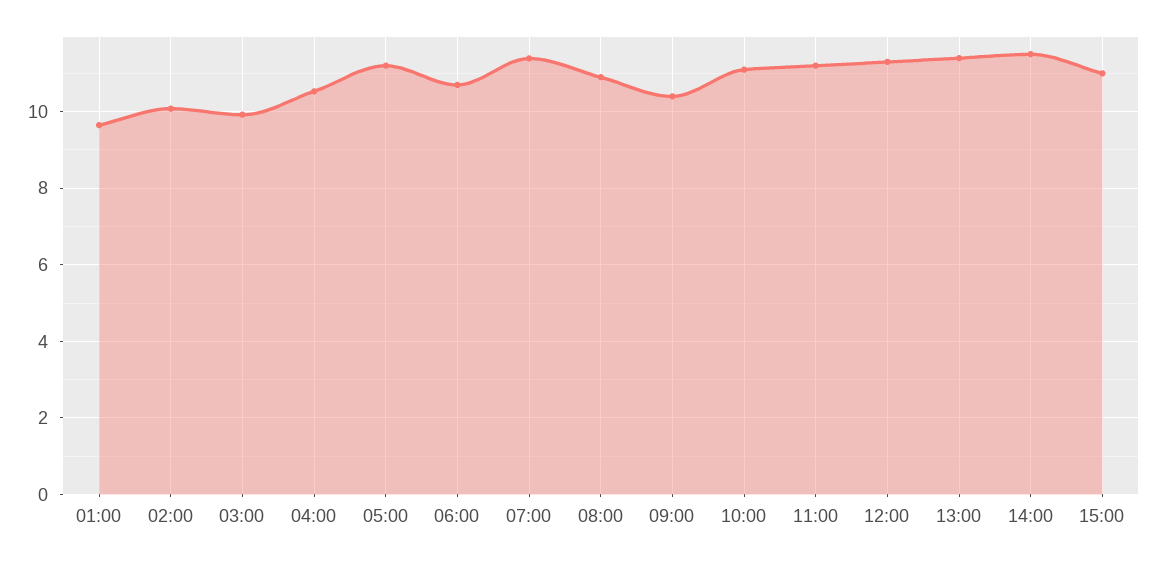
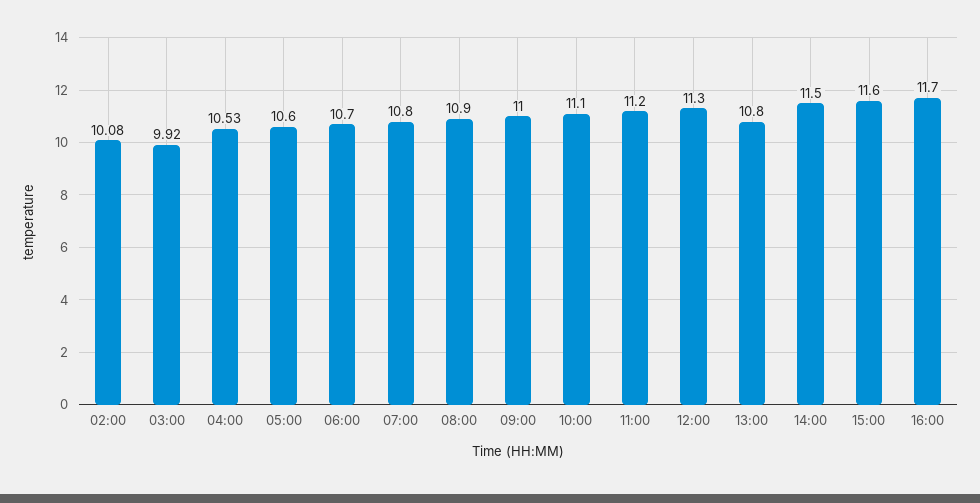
01:00: 9.6 -> none
05:00: 11.2 -> 10.6
07:00: 11.4 -> 10.8
09:00: 10.4 -> 11
13:00: 11.4 -> 10.8
15:00: 11 -> 11.6
16:00: none -> 11.7

